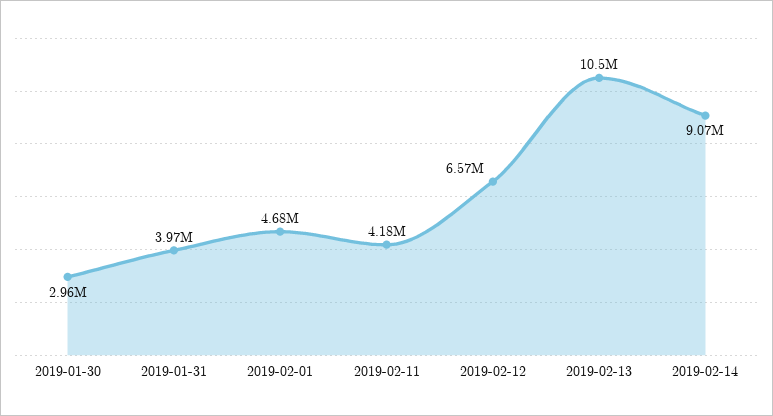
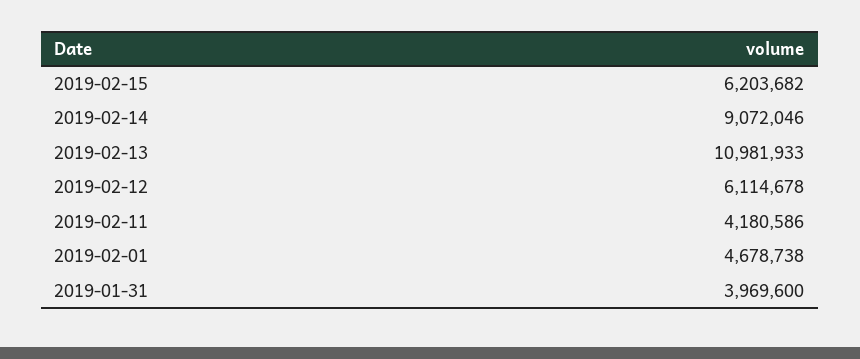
2019-01-30: 2960000 -> none
2019-02-12: 6570000 -> 6114678
2019-02-13: 10500000 -> 10981933
2019-02-15: none -> 6203682

